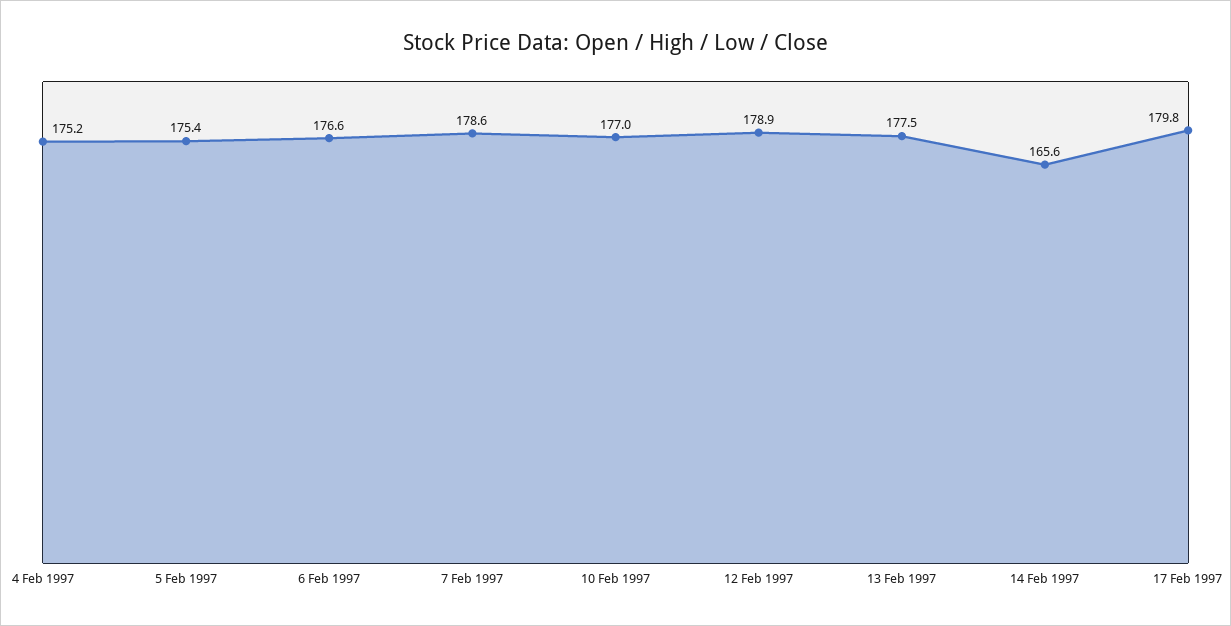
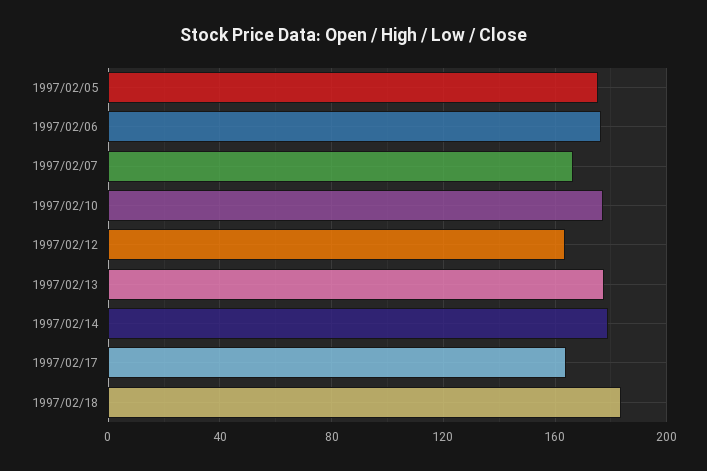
4 Feb 1997: 175.2 -> none
7 Feb 1997: 178.6 -> 165
12 Feb 1997: 178.9 -> 165
14 Feb 1997: 165.6 -> 180
17 Feb 1997: 179.8 -> 165
1997/02/18: none -> 185

